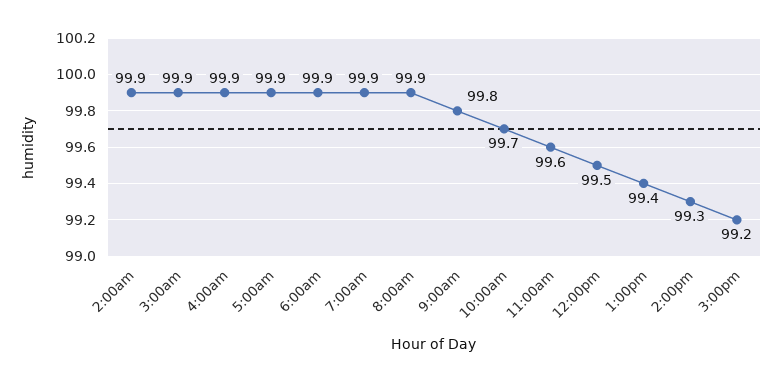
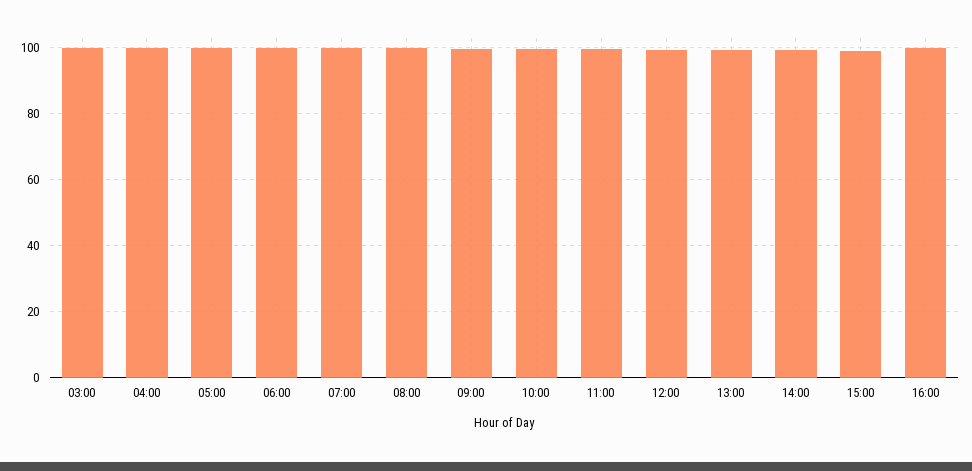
2:00am: 99.9 -> none
16:00: none -> 100

